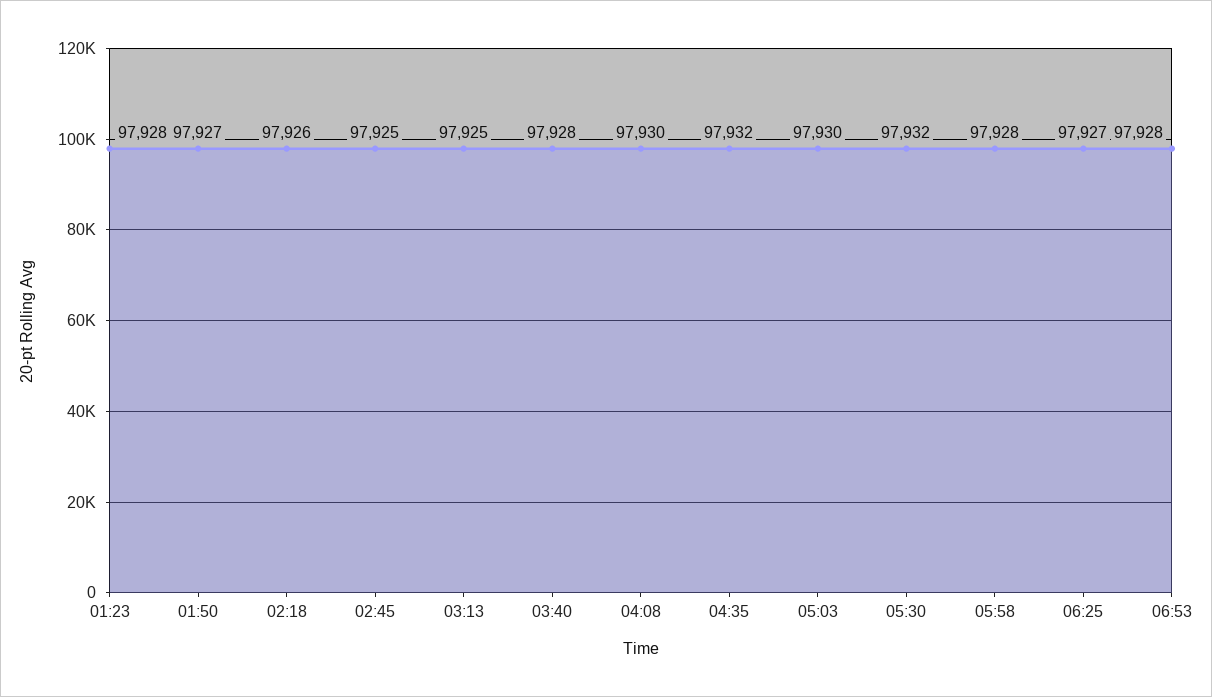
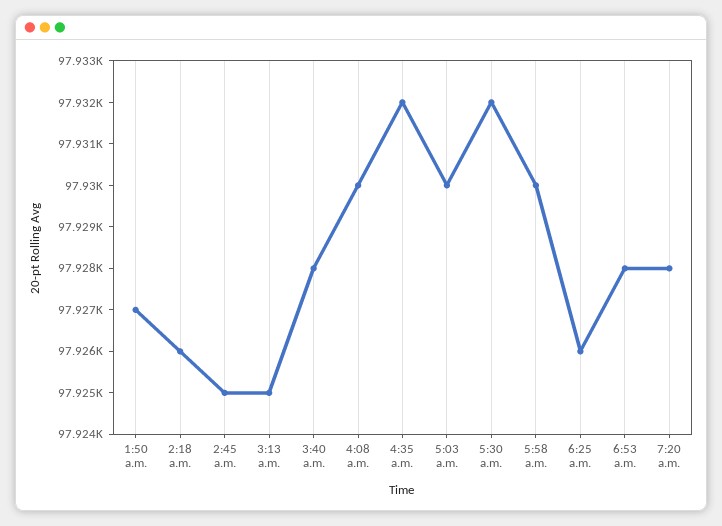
01:23: 97928 -> none
05:58: 97928 -> 97930
06:25: 97927 -> 97926
7:20 a.m.: none -> 97928

